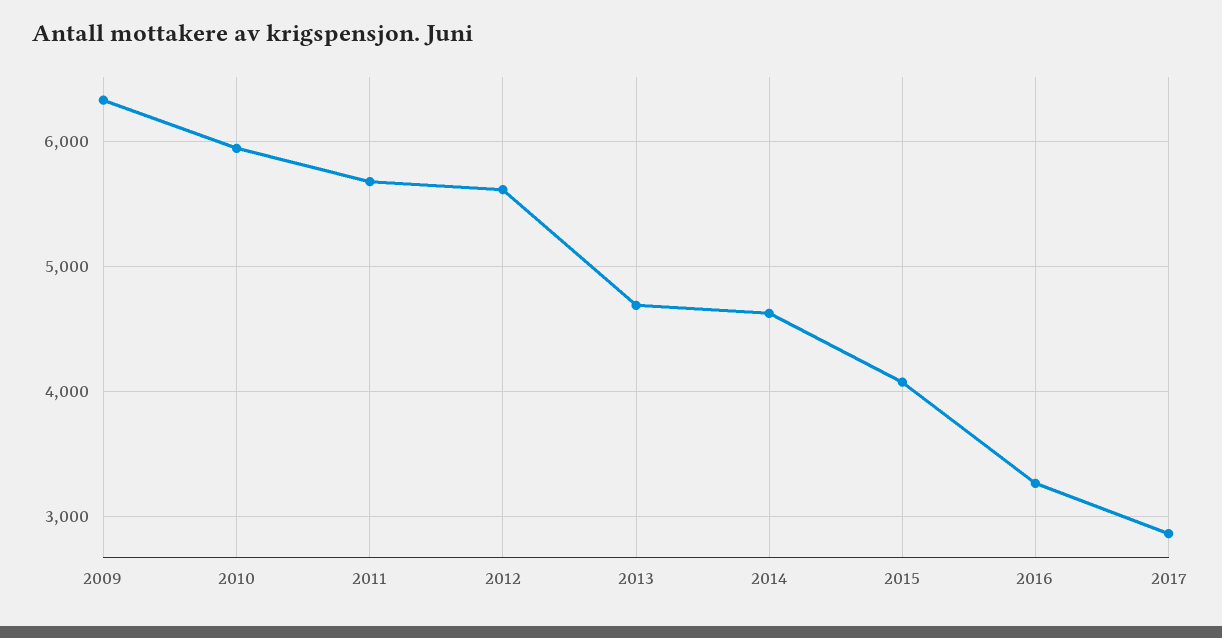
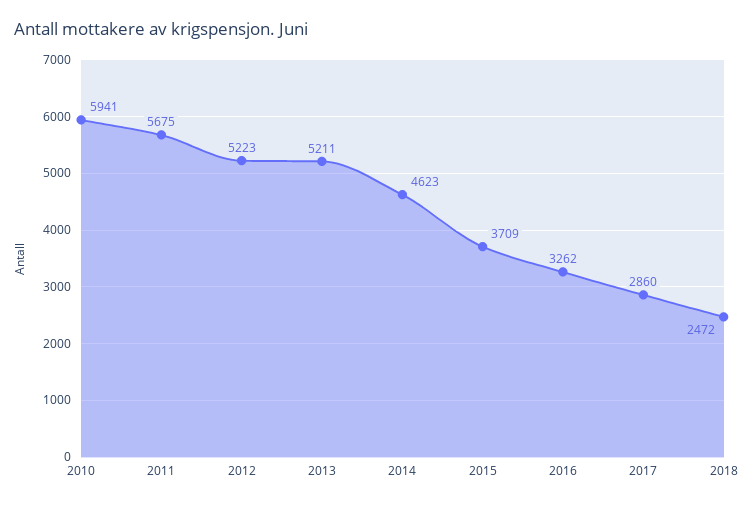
2009: 6300 -> none
2012: 5600 -> 5223
2013: 4700 -> 5211
2015: 4100 -> 3709
2018: none -> 2472

